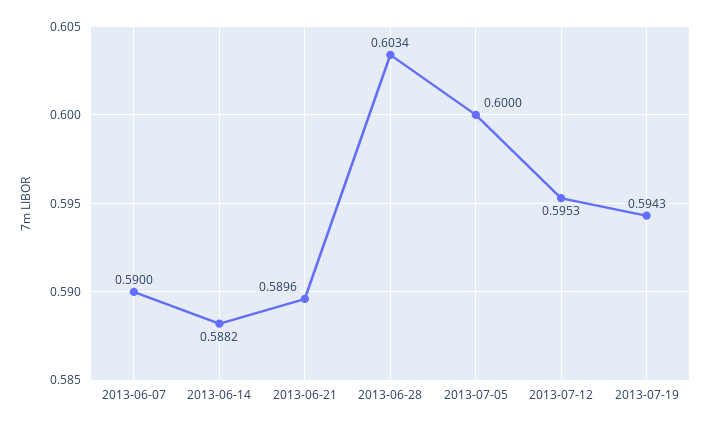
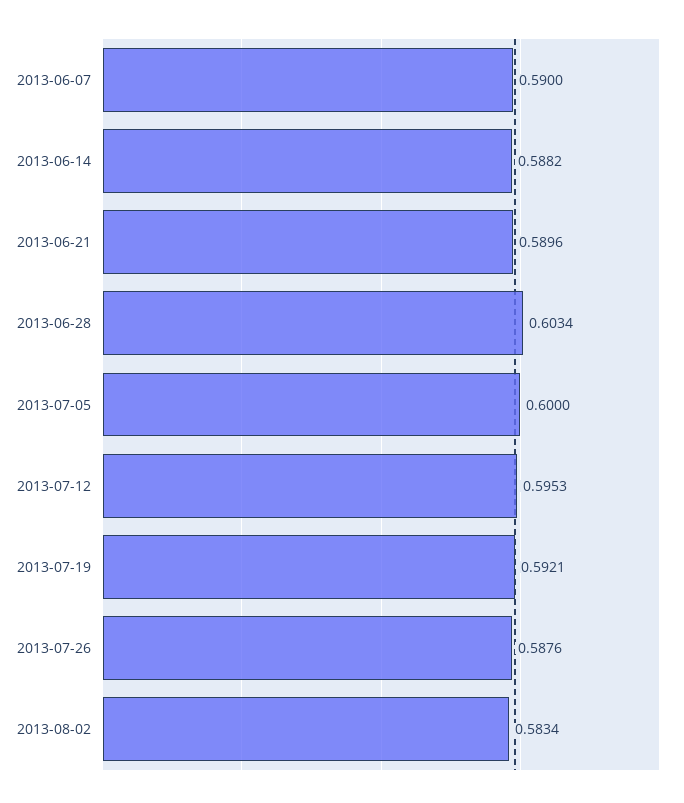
2013-07-19: 0.5943 -> 0.5921
2013-07-26: none -> 0.5876
2013-08-02: none -> 0.5834

